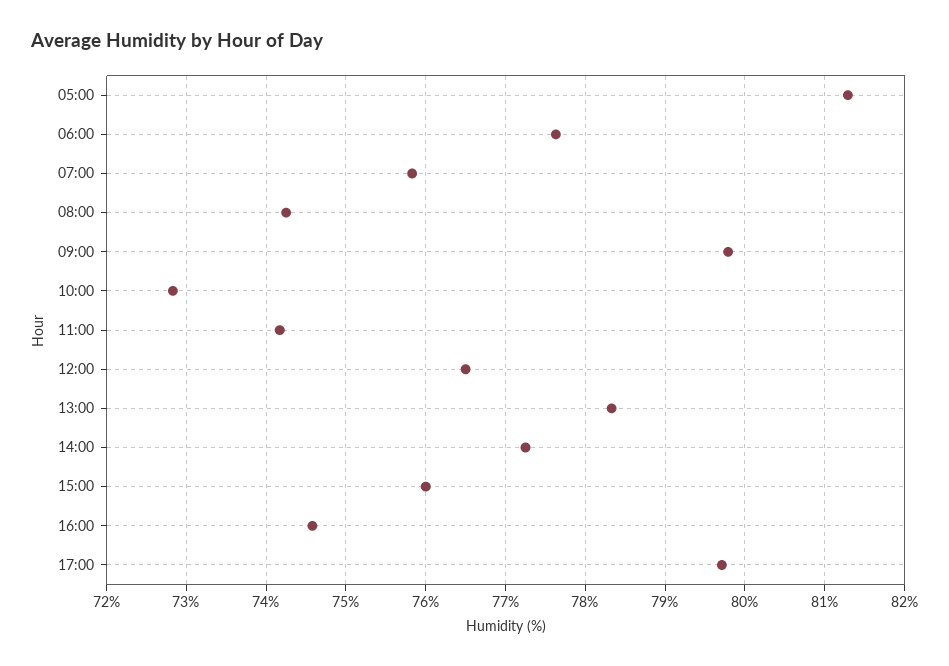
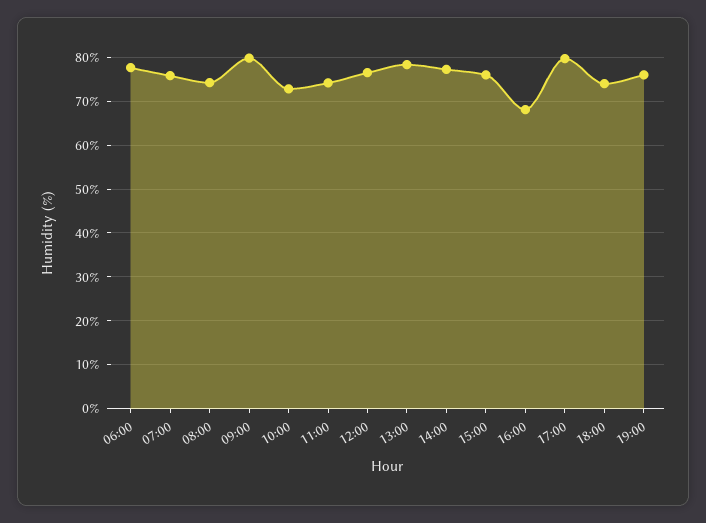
05:00: 81.3 -> none
16:00: 74.6 -> 68
18:00: none -> 74
19:00: none -> 76

